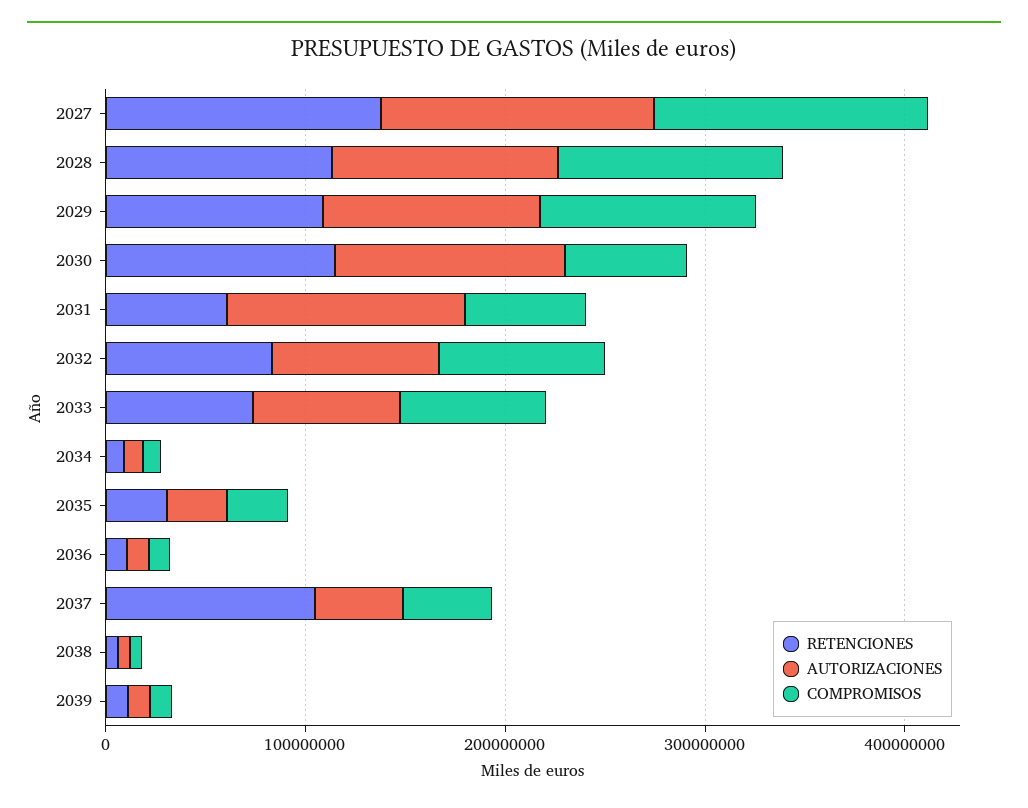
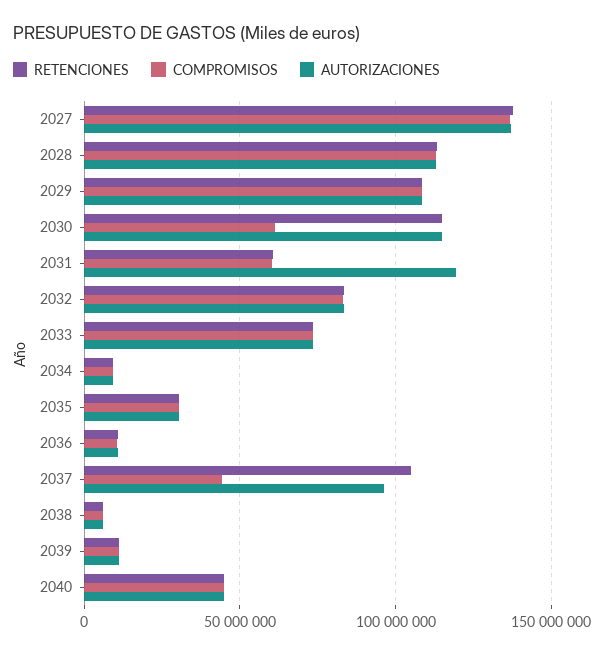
AUTORIZACIONES, 2037: 40000000 -> 95000000
RETENCIONES, 2040: none -> 45000000
COMPROMISOS, 2040: none -> 45000000
AUTORIZACIONES, 2040: none -> 45000000

